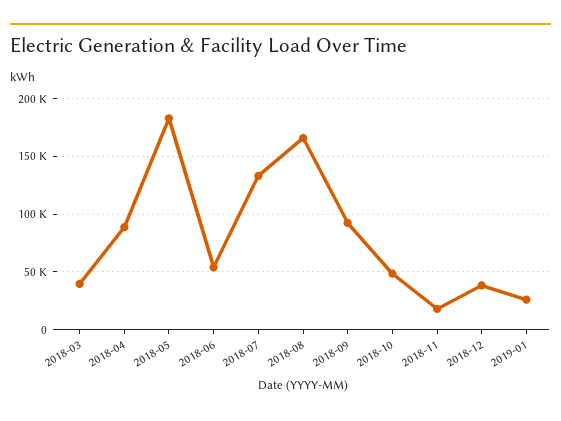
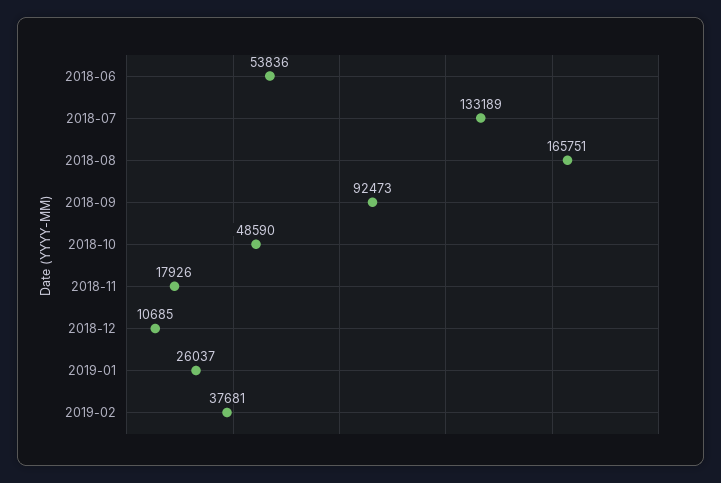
2018-03: 40000 -> none
2018-04: 90000 -> none
2018-05: 180000 -> none
2018-12: 40000 -> 10685
2019-02: none -> 37681

